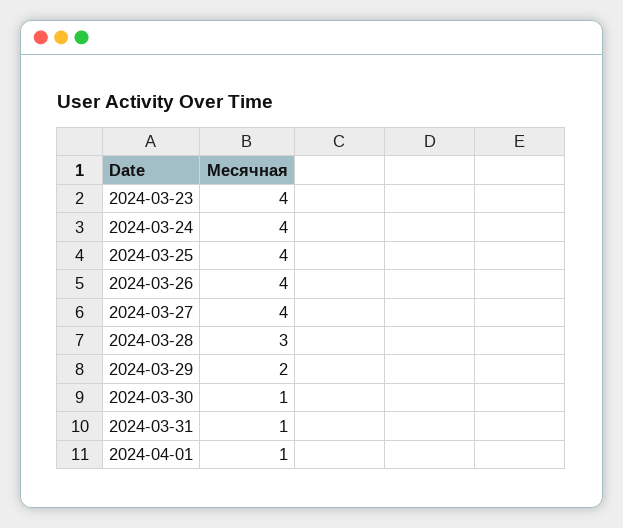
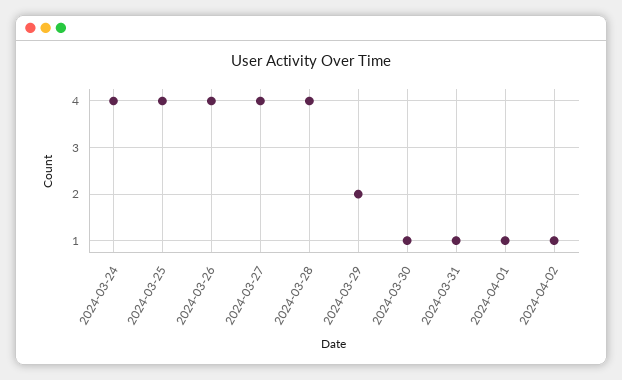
2024-03-23: 4 -> none
2024-03-28: 3 -> 4
2024-04-02: none -> 1

